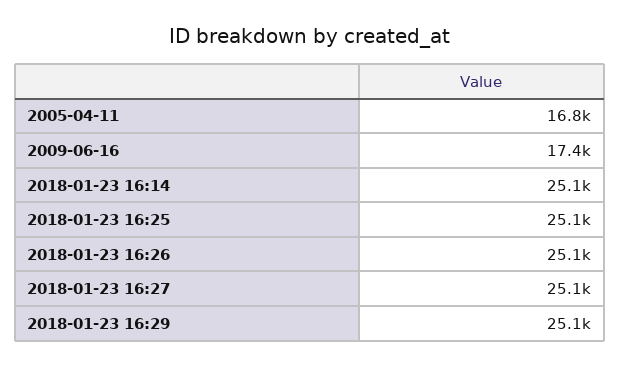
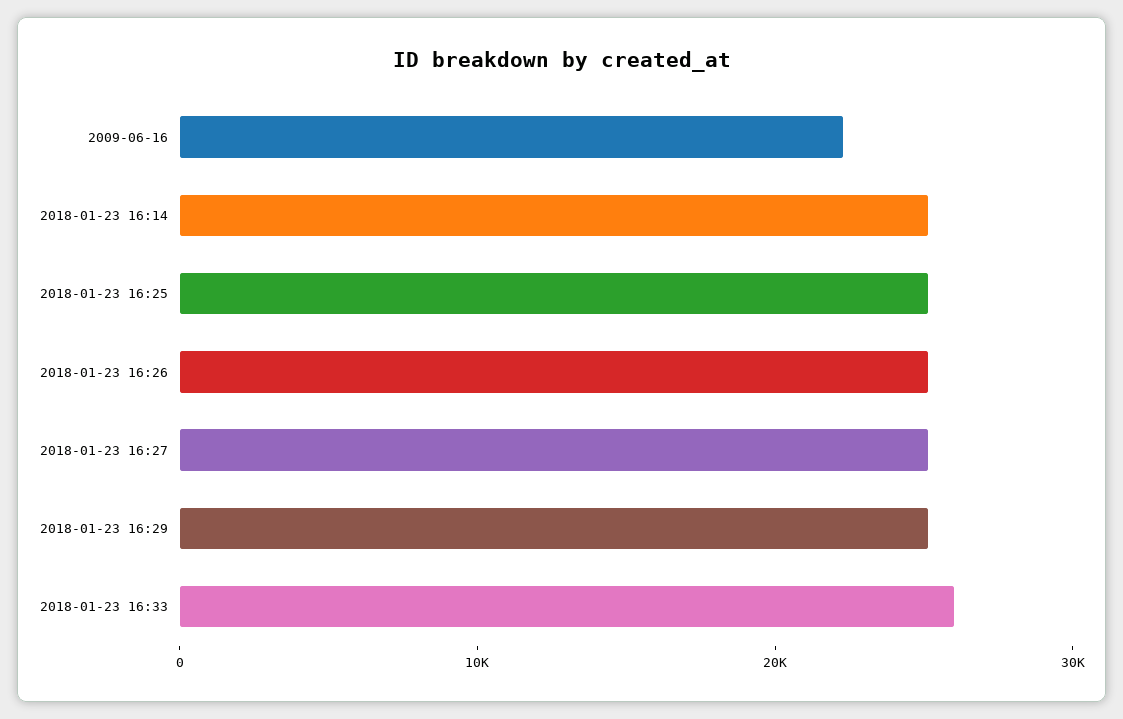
2005-04-11: 16800 -> none
2009-06-16: 17400 -> 22000
2018-01-23 16:33: none -> 26000

